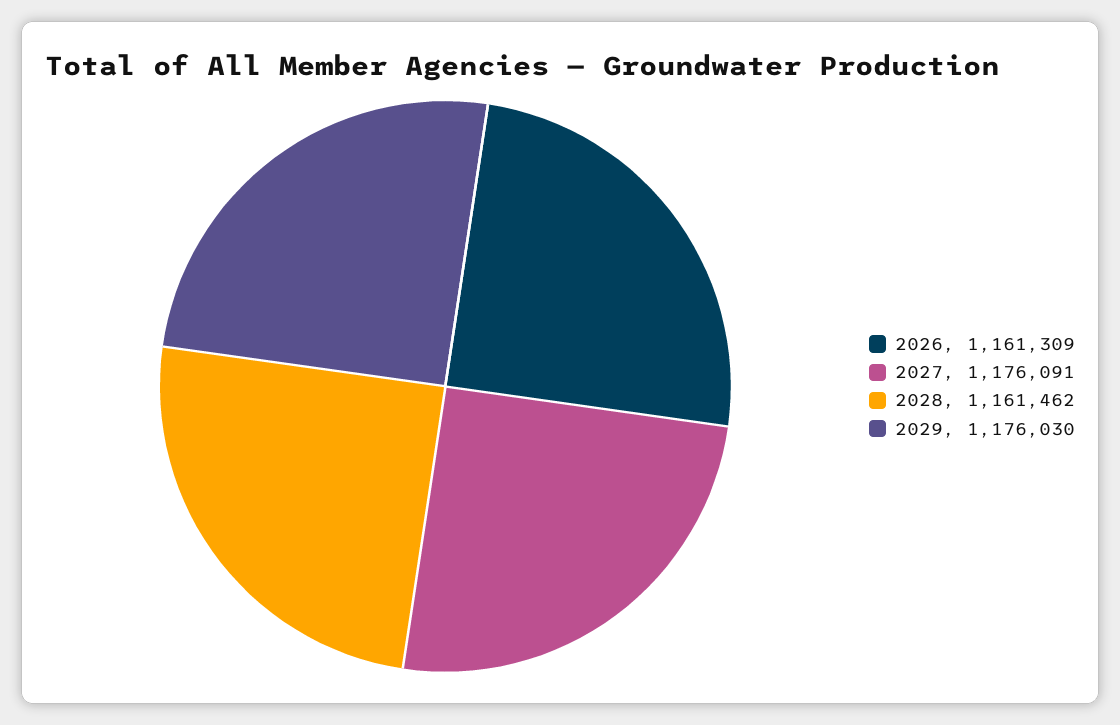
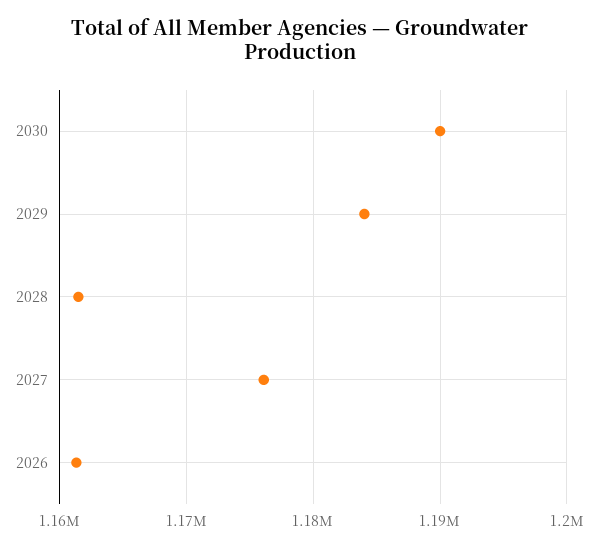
2029: 1176030 -> 1184000
2030: none -> 1190000

